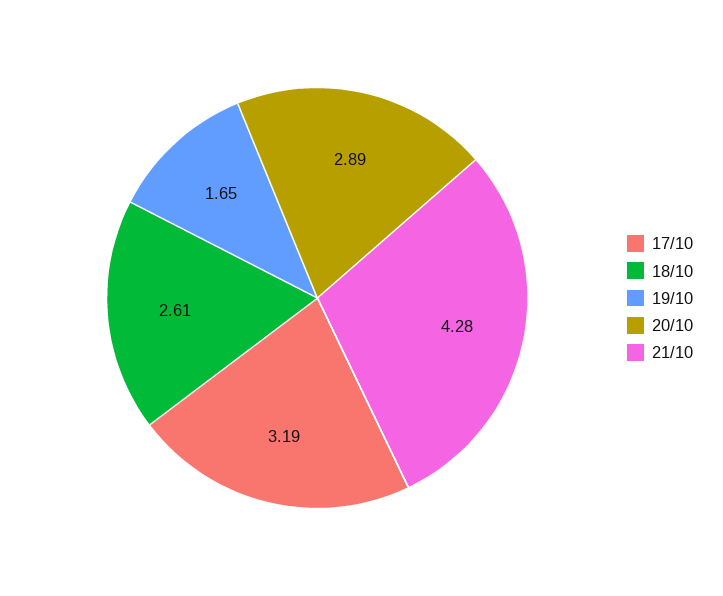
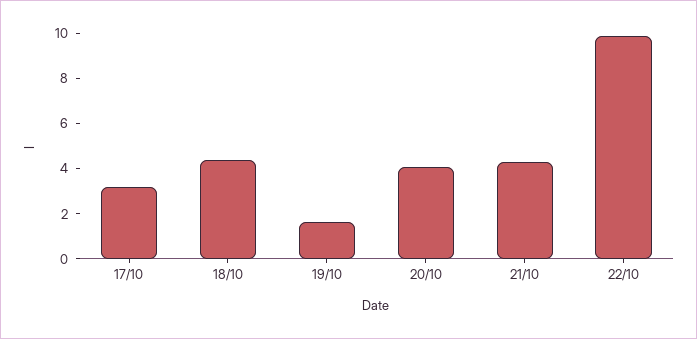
18/10: 2.61 -> 4.5
20/10: 2.89 -> 4
22/10: none -> 10

